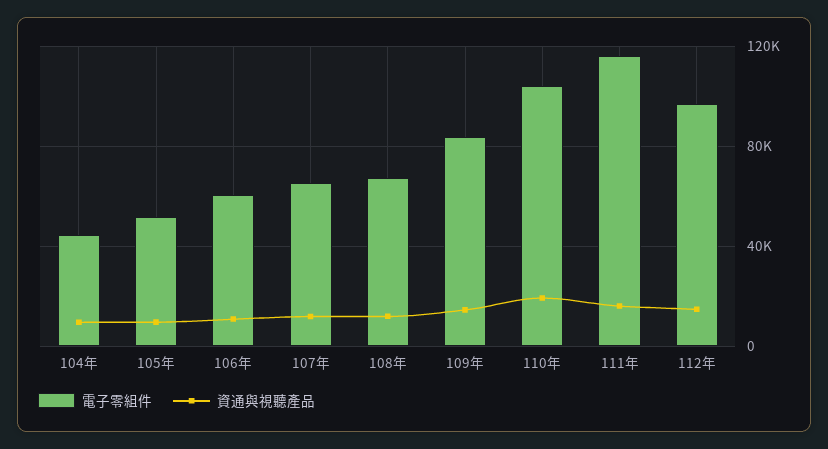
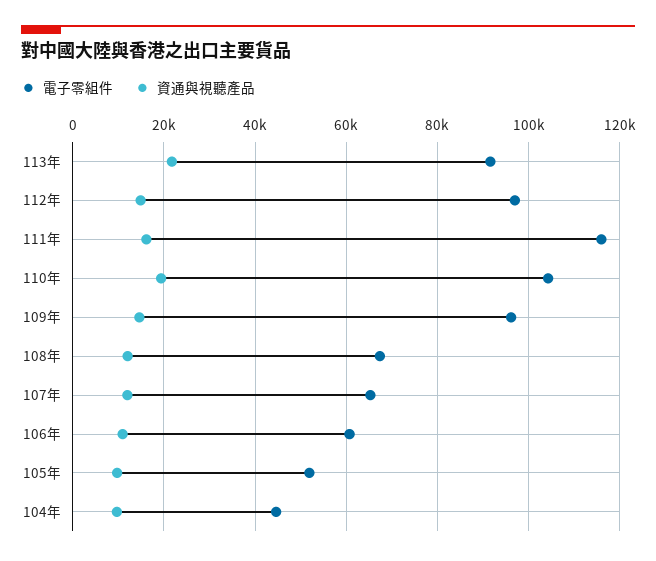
電子零組件, 109年: 85000 -> 96000
電子零組件, 113年: none -> 92000
資通與視聽產品, 113年: none -> 22000

